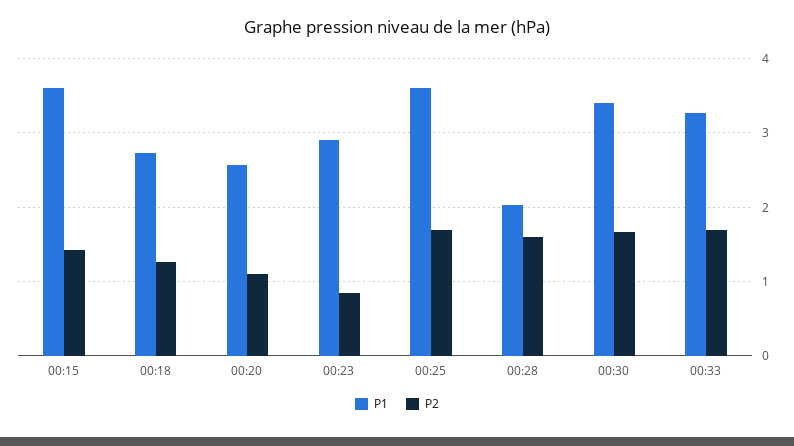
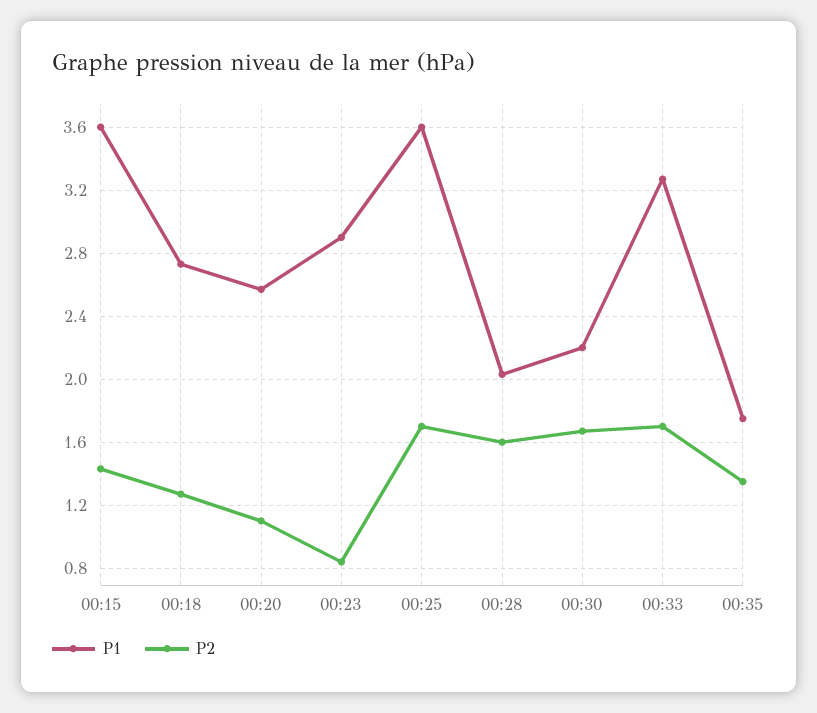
P1, 00:30: 3.4 -> 2.2
P1, 00:35: none -> 1.75
P2, 00:35: none -> 1.35

